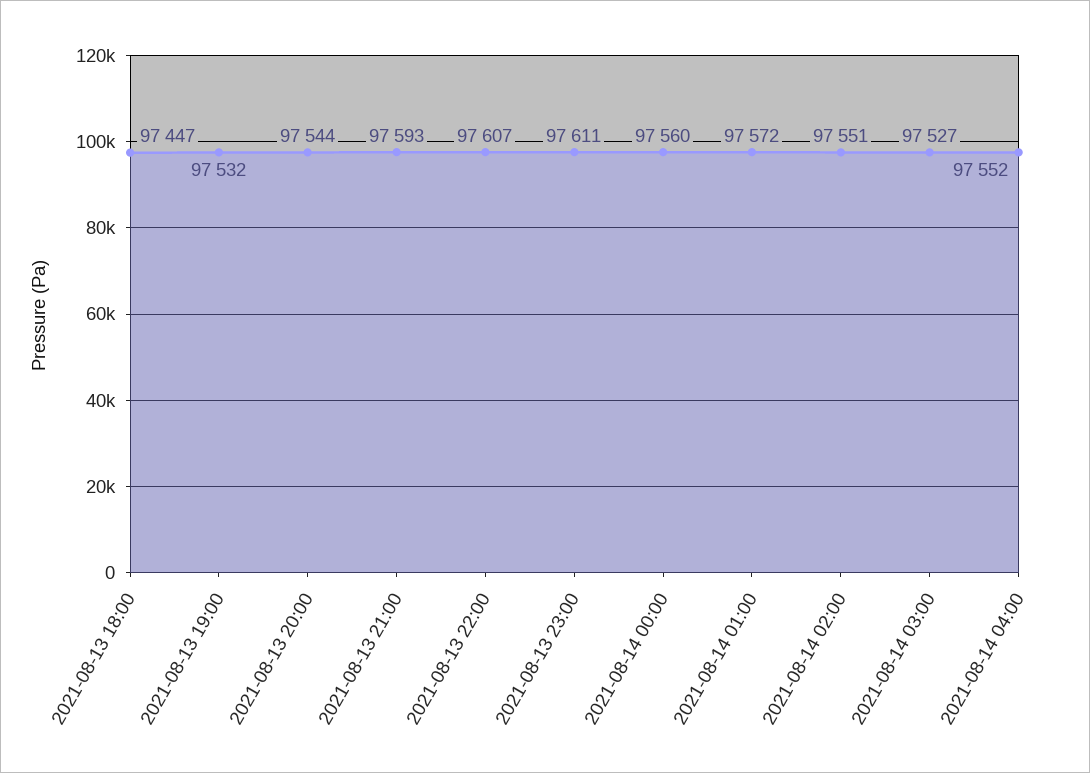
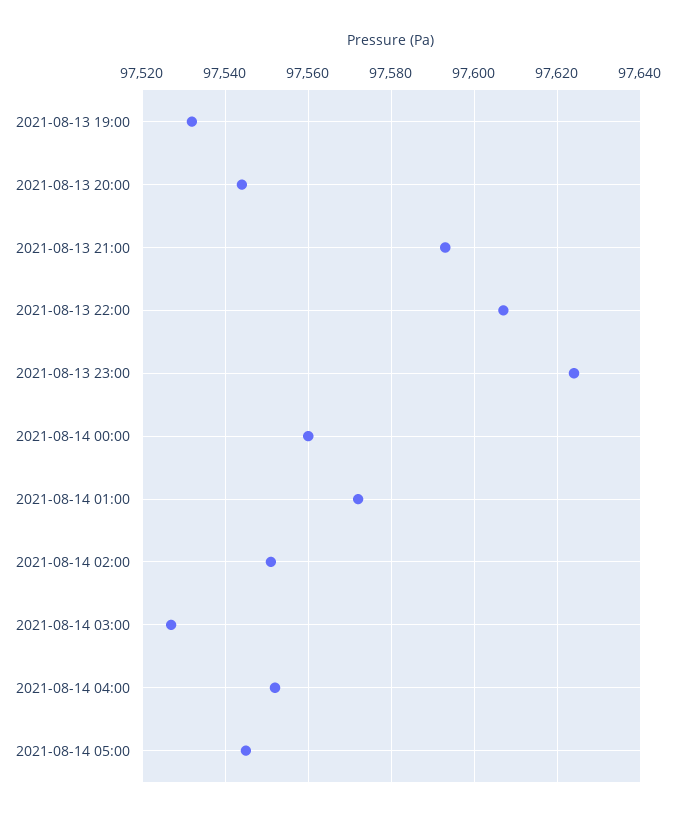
2021-08-13 18:00: 97447 -> none
2021-08-13 23:00: 97611 -> 97625
2021-08-14 05:00: none -> 97545

